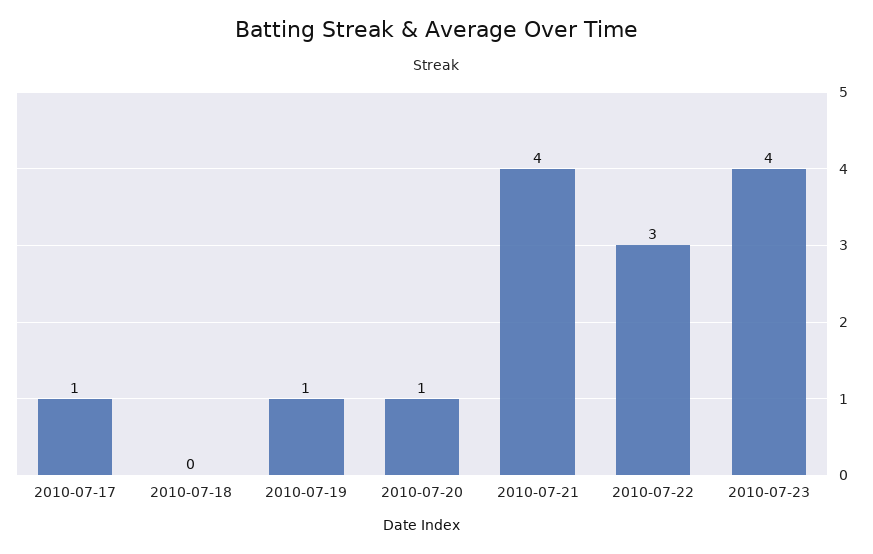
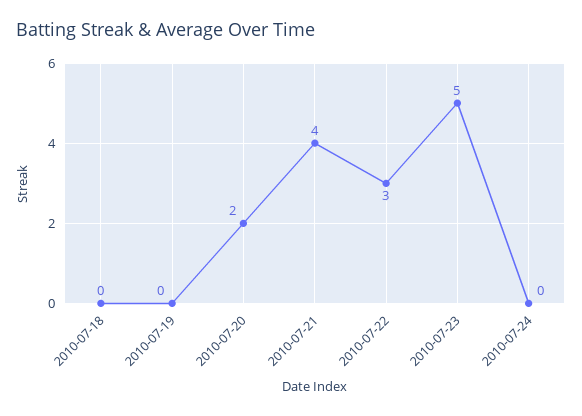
2010-07-17: 1 -> none
2010-07-19: 1 -> 0
2010-07-20: 1 -> 2
2010-07-23: 4 -> 5
2010-07-24: none -> 0

